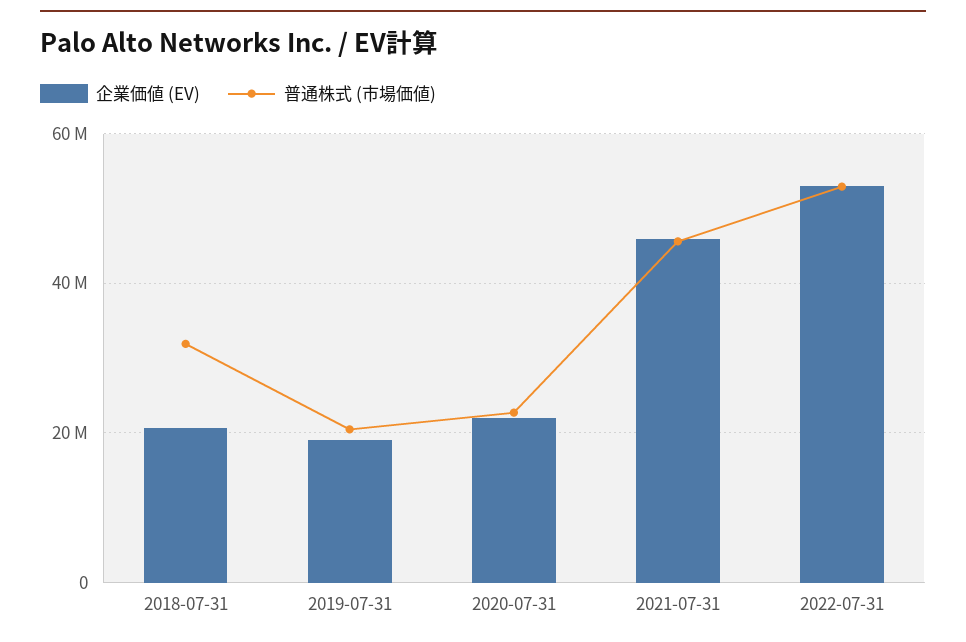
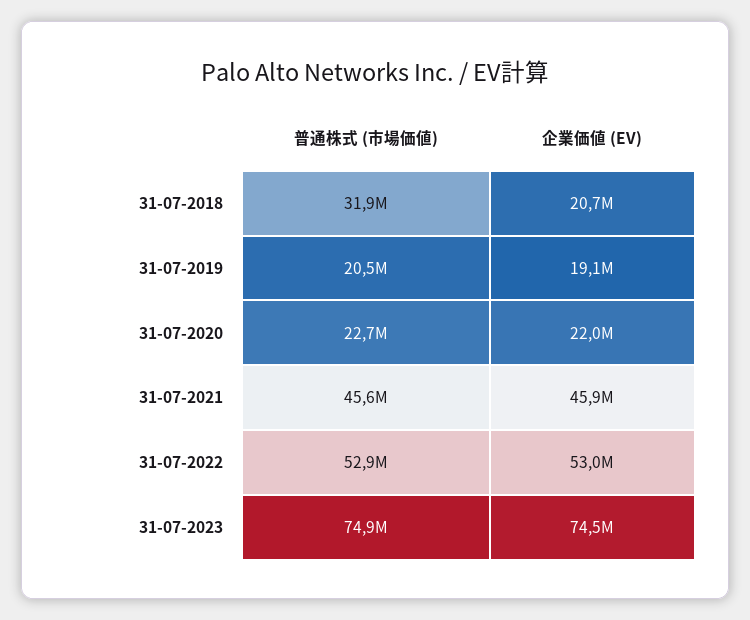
普通株式 (市場価値), 31-07-2023: none -> 74900000
企業価値 (EV), 31-07-2023: none -> 74500000

